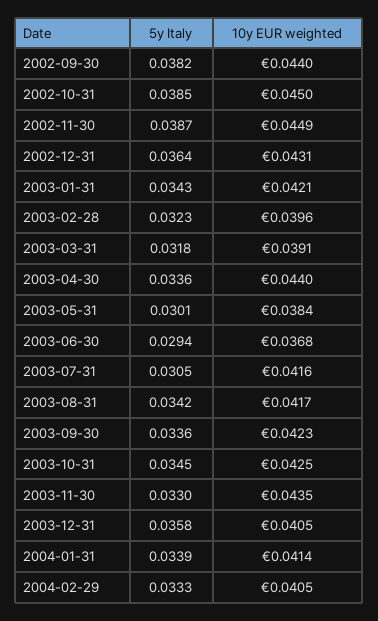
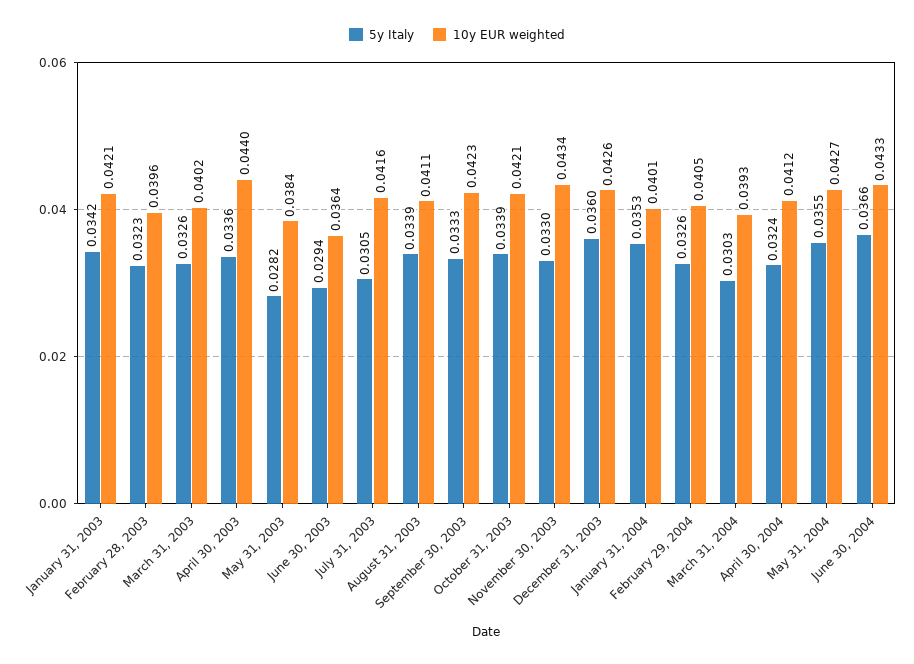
5y Italy, 2002-09-30: 0.0382 -> none
10y EUR weighted, 2002-09-30: 0.044 -> none
5y Italy, 2002-10-31: 0.0385 -> none
10y EUR weighted, 2002-10-31: 0.045 -> none
5y Italy, 2002-11-30: 0.0387 -> none
10y EUR weighted, 2002-11-30: 0.0449 -> none
5y Italy, 2002-12-31: 0.0364 -> none
10y EUR weighted, 2002-12-31: 0.0431 -> none
5y Italy, 2003-01-31: 0.0343 -> 0.0342
5y Italy, 2003-03-31: 0.0318 -> 0.0326
10y EUR weighted, 2003-03-31: 0.0391 -> 0.0402
5y Italy, 2003-05-31: 0.0301 -> 0.0282
10y EUR weighted, 2003-06-30: 0.0368 -> 0.0364
5y Italy, 2003-08-31: 0.0342 -> 0.0339
10y EUR weighted, 2003-08-31: 0.0417 -> 0.0411
5y Italy, 2003-09-30: 0.0336 -> 0.0333
5y Italy, 2003-10-31: 0.0345 -> 0.0339
10y EUR weighted, 2003-10-31: 0.0425 -> 0.0421
10y EUR weighted, 2003-11-30: 0.0435 -> 0.0434
5y Italy, 2003-12-31: 0.0358 -> 0.036
10y EUR weighted, 2003-12-31: 0.0405 -> 0.0426
5y Italy, 2004-01-31: 0.0339 -> 0.0353
10y EUR weighted, 2004-01-31: 0.0414 -> 0.0401
5y Italy, 2004-02-29: 0.0333 -> 0.0326
5y Italy, March 31, 2004: none -> 0.0303
10y EUR weighted, March 31, 2004: none -> 0.0393
5y Italy, April 30, 2004: none -> 0.0324
10y EUR weighted, April 30, 2004: none -> 0.0412
5y Italy, May 31, 2004: none -> 0.0355
10y EUR weighted, May 31, 2004: none -> 0.0427
5y Italy, June 30, 2004: none -> 0.0366
10y EUR weighted, June 30, 2004: none -> 0.0433

